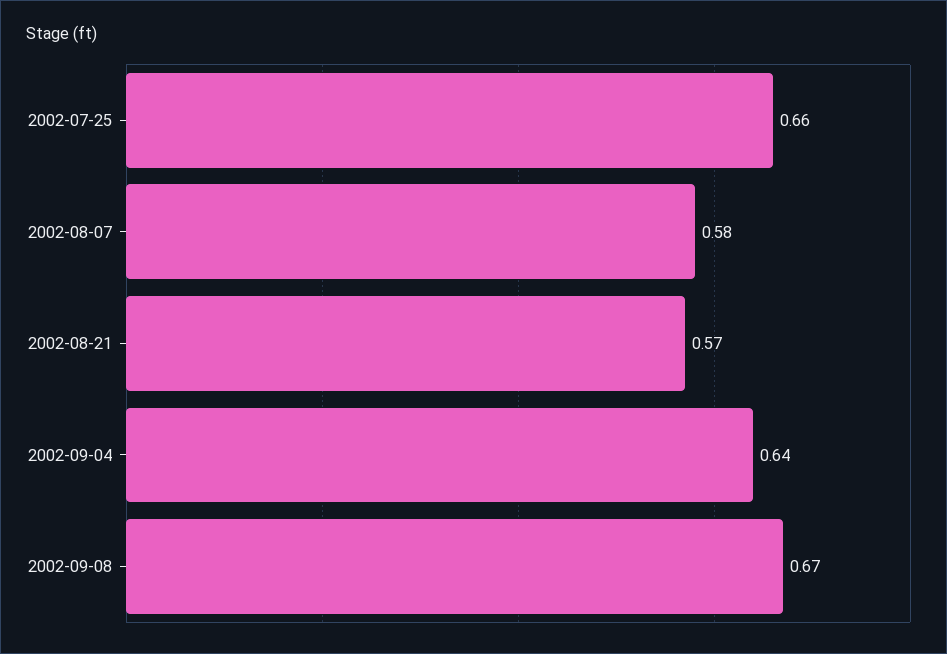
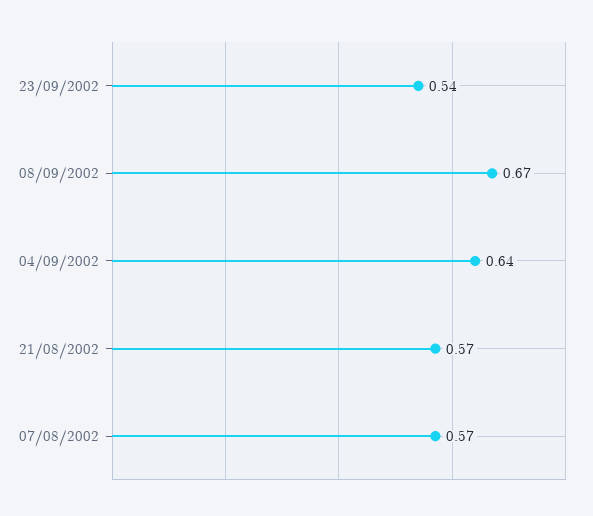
2002-07-25: 0.66 -> none
2002-08-07: 0.58 -> 0.57
23/09/2002: none -> 0.54

